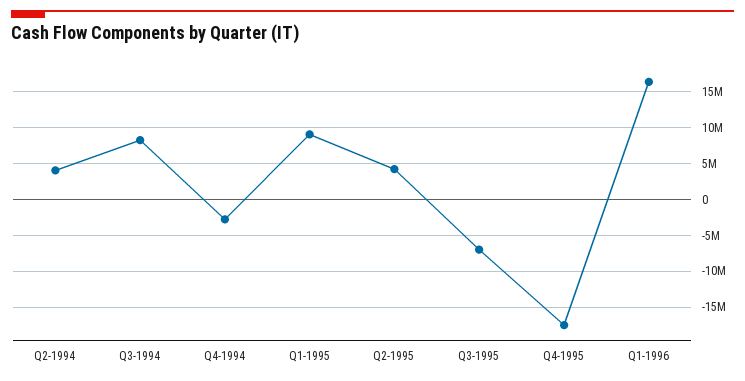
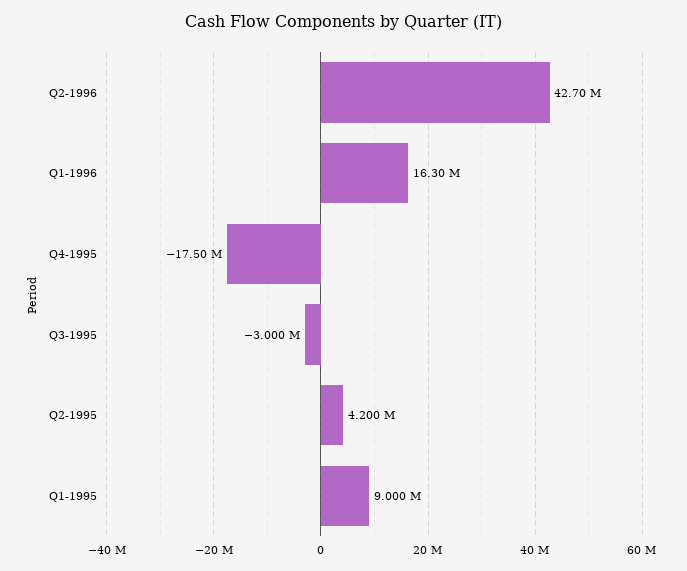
Q2-1994: 4000000 -> none
Q3-1994: 8000000 -> none
Q4-1994: -3000000 -> none
Q3-1995: -7000000 -> -3000000
Q2-1996: none -> 42700000

